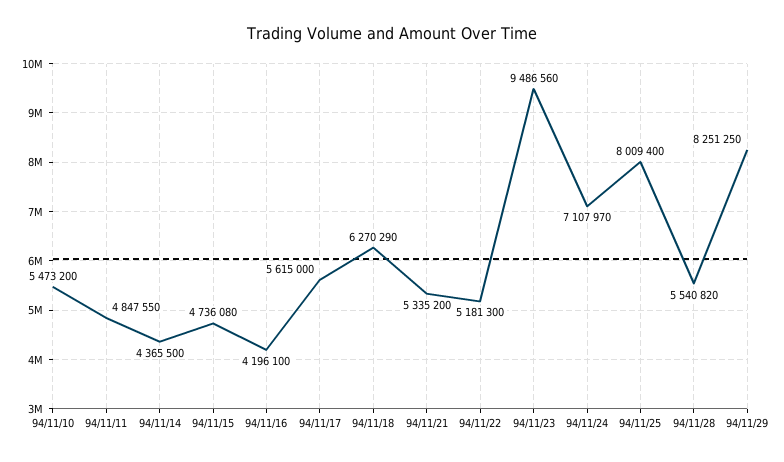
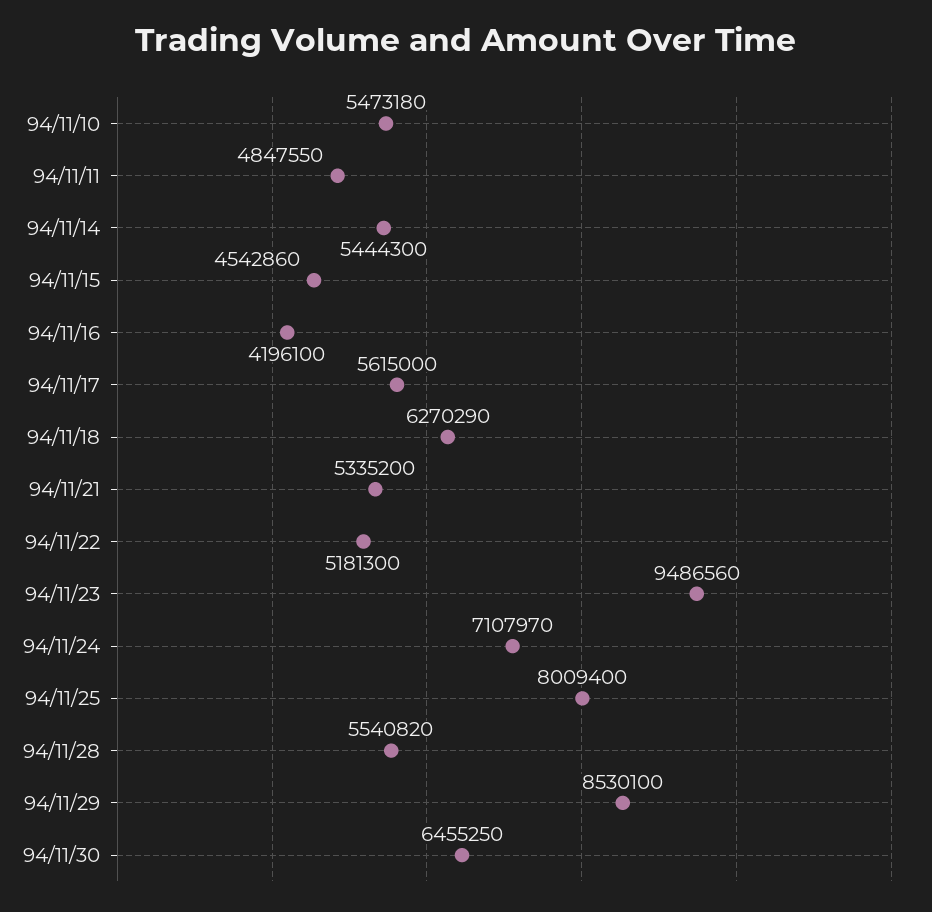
94/11/10: 5473200 -> 5473180
94/11/14: 4365500 -> 5444300
94/11/15: 4736080 -> 4542860
94/11/29: 8251250 -> 8530100
94/11/30: none -> 6455250

